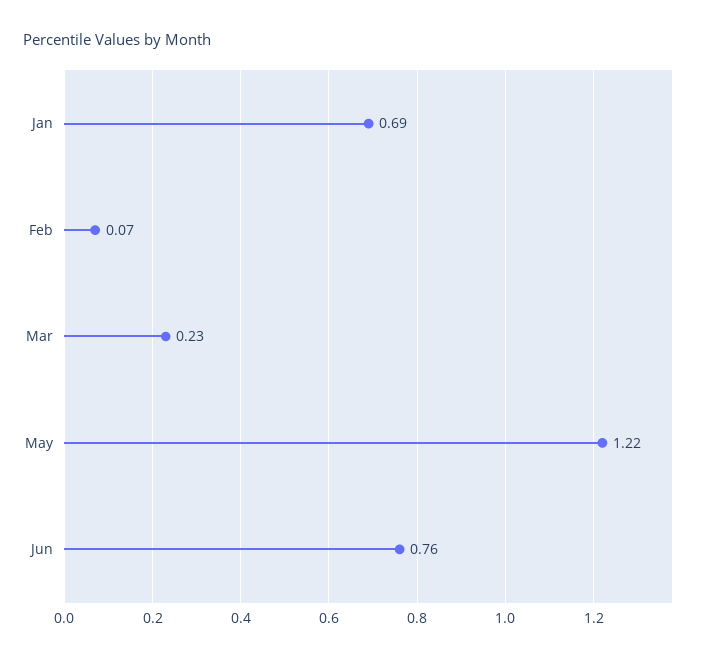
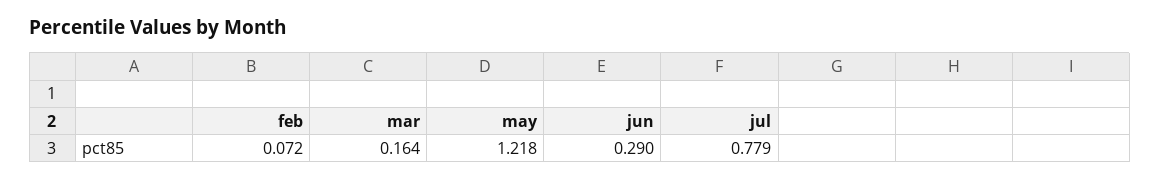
Jan: 0.69 -> none
Mar: 0.23 -> 0.164
Jun: 0.76 -> 0.29
jul: none -> 0.779

